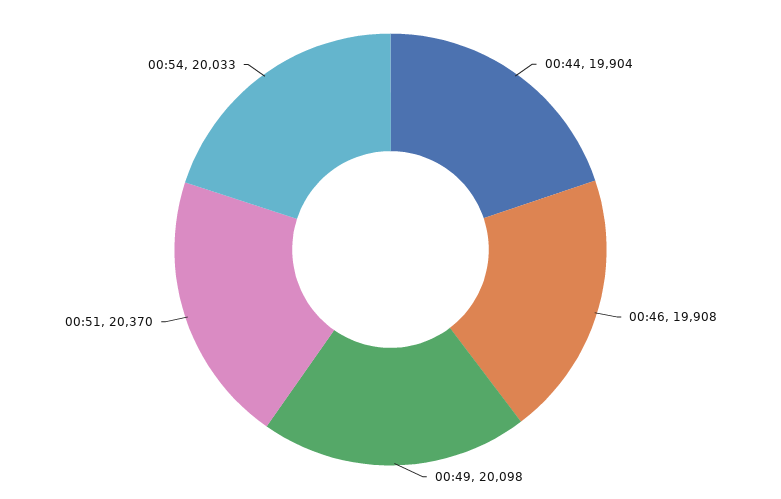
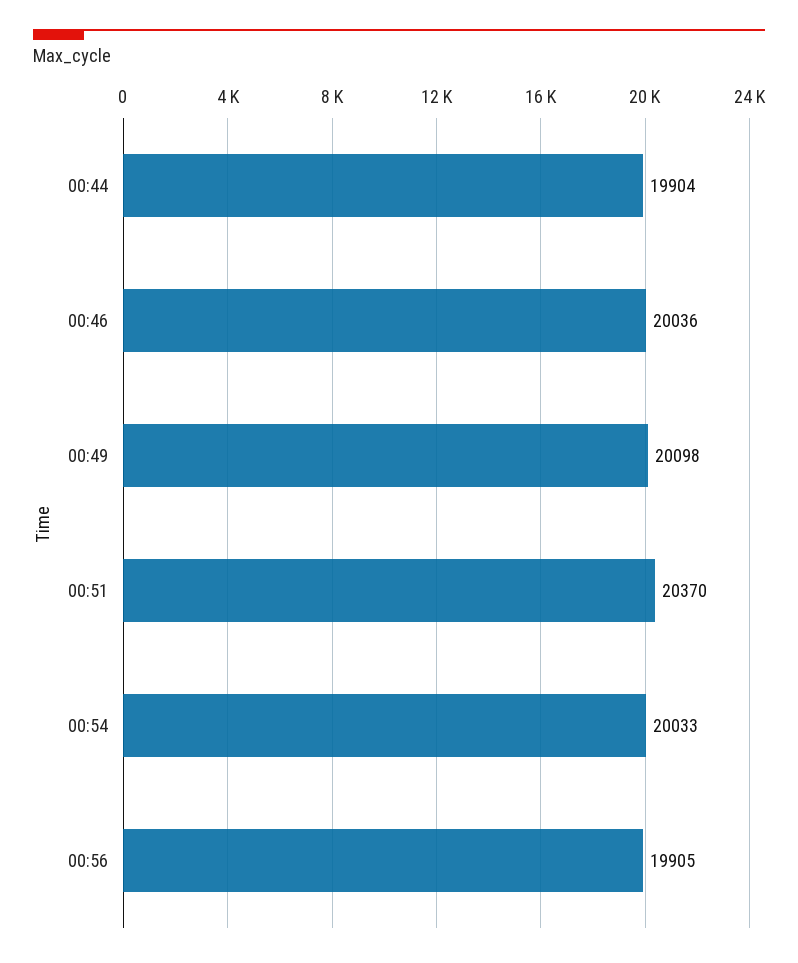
00:46: 19908 -> 20036
00:56: none -> 19905

